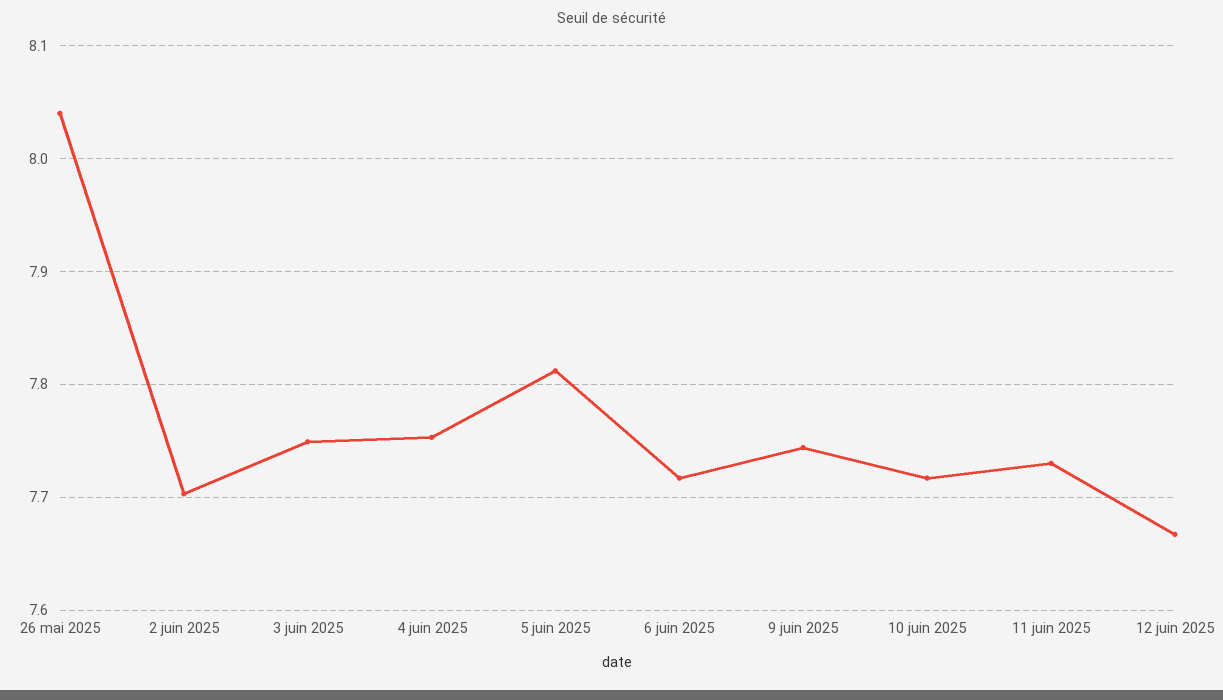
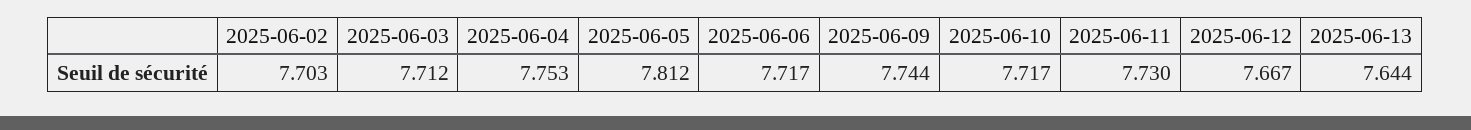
26 mai 2025: 8.04 -> none
3 juin 2025: 7.75 -> 7.712
2025-06-13: none -> 7.644

